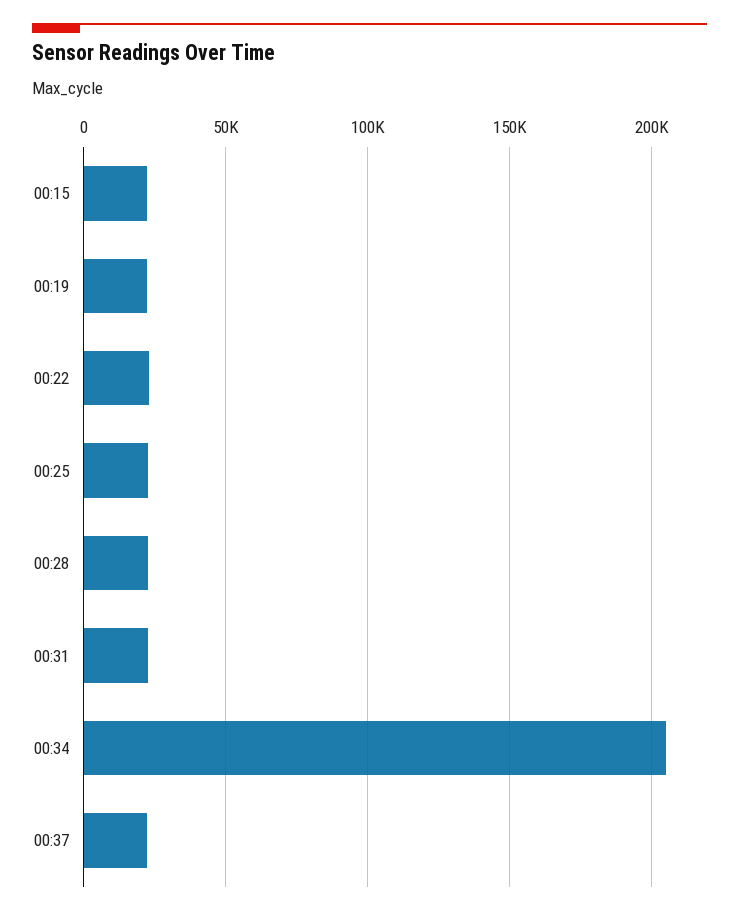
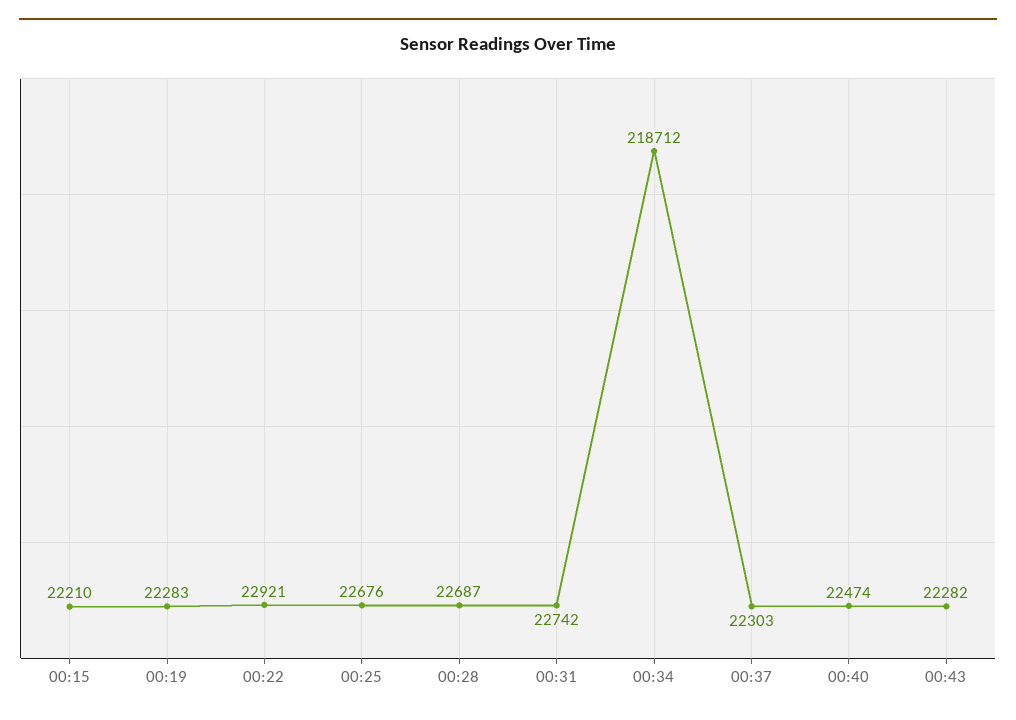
00:34: 205000 -> 218712
00:40: none -> 22474
00:43: none -> 22282

